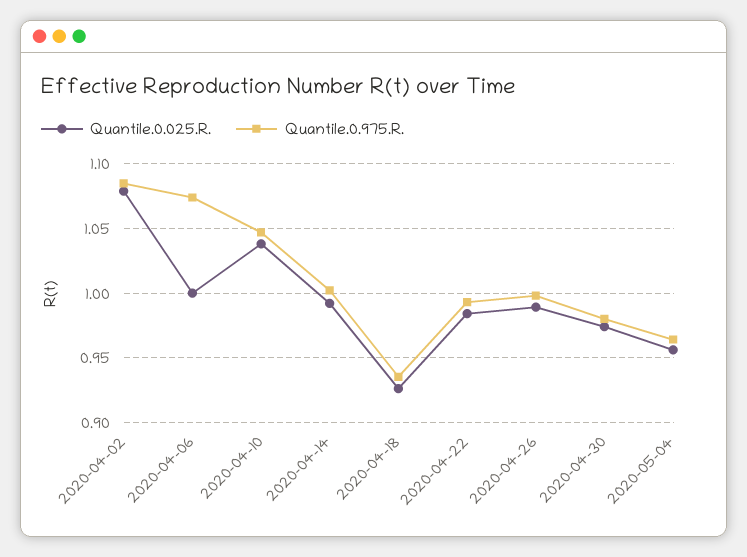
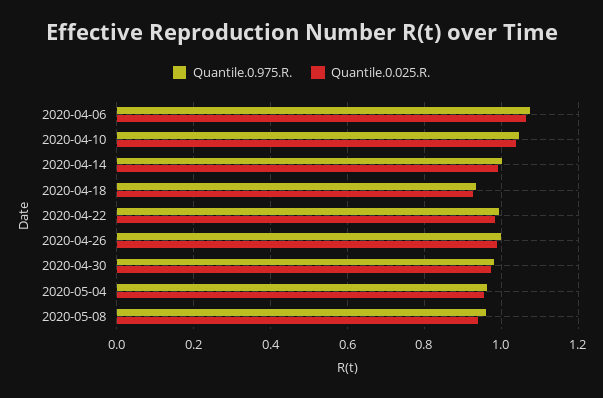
Quantile.0.025.R., 2020-04-02: 1.08 -> none
Quantile.0.975.R., 2020-04-02: 1.085 -> none
Quantile.0.025.R., 2020-04-06: 1 -> 1.06
Quantile.0.975.R., 2020-05-08: none -> 0.96
Quantile.0.025.R., 2020-05-08: none -> 0.94

